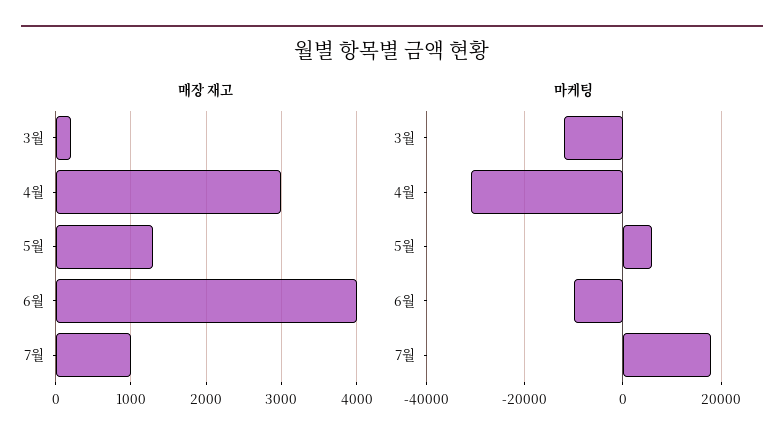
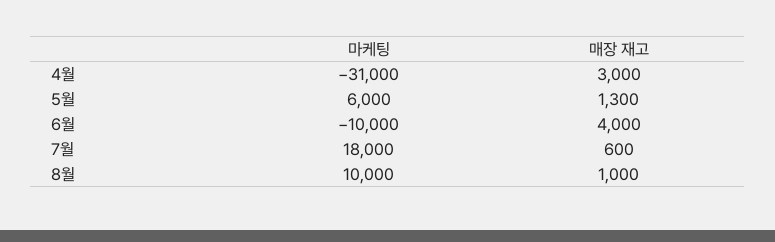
매장 재고, 3월: 200 -> none
매장 재고, 7월: 1000 -> 600
마케팅, 3월: -12000 -> none
마케팅, 8월: none -> 10000
매장 재고, 8월: none -> 1000

